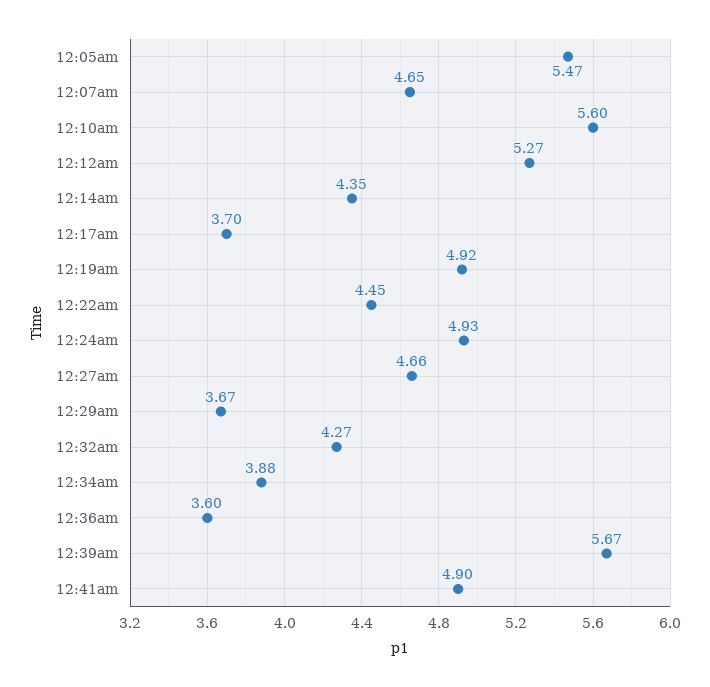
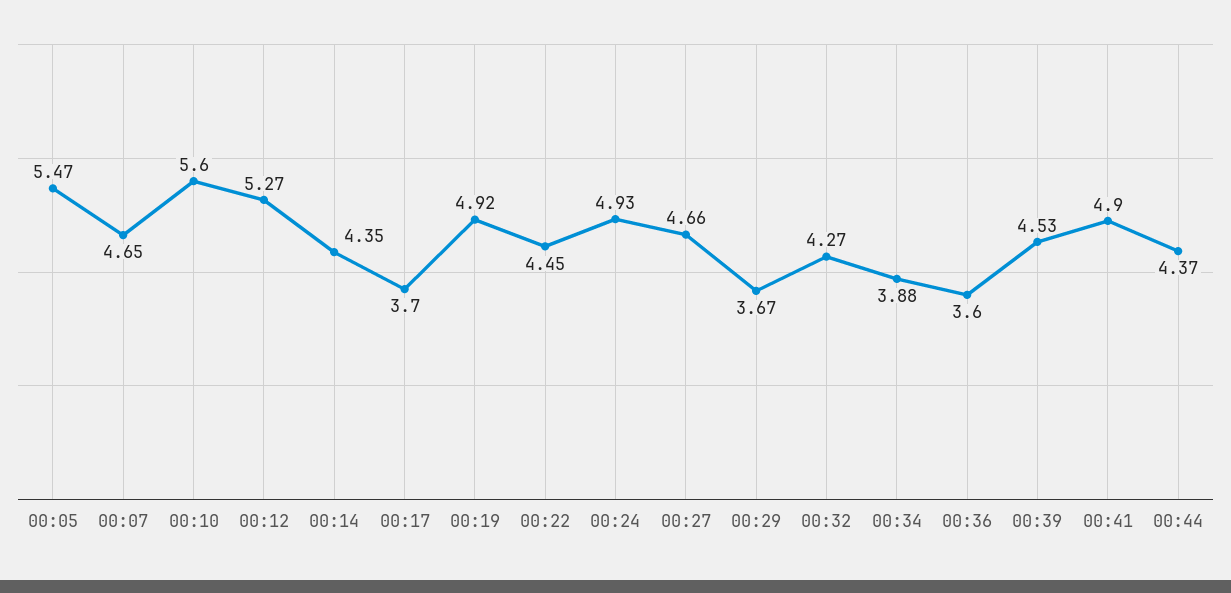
12:39am: 5.67 -> 4.53
00:44: none -> 4.37

